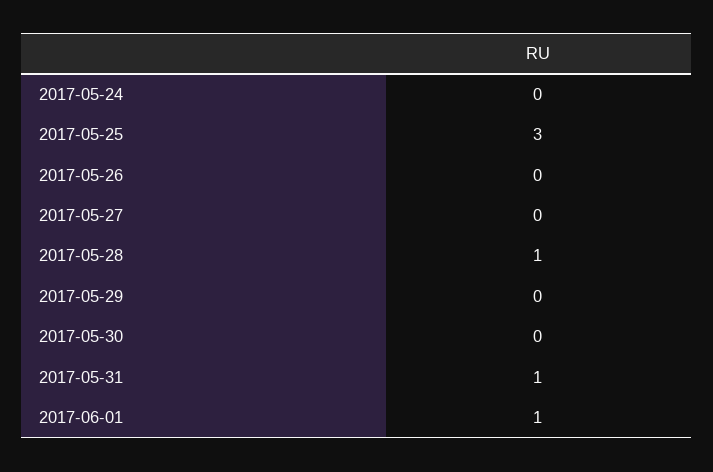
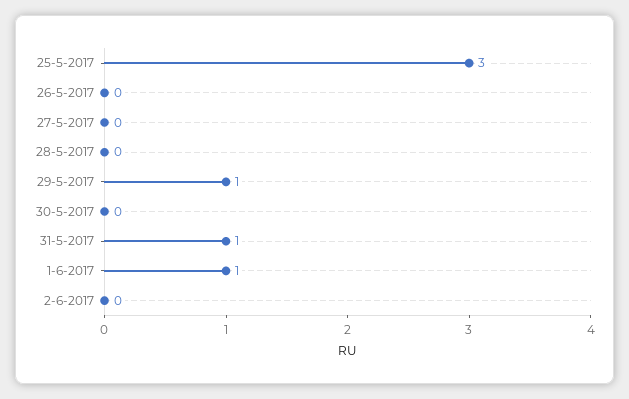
2017-05-24: 0 -> none
2017-05-28: 1 -> 0
2017-05-29: 0 -> 1
2-6-2017: none -> 0

